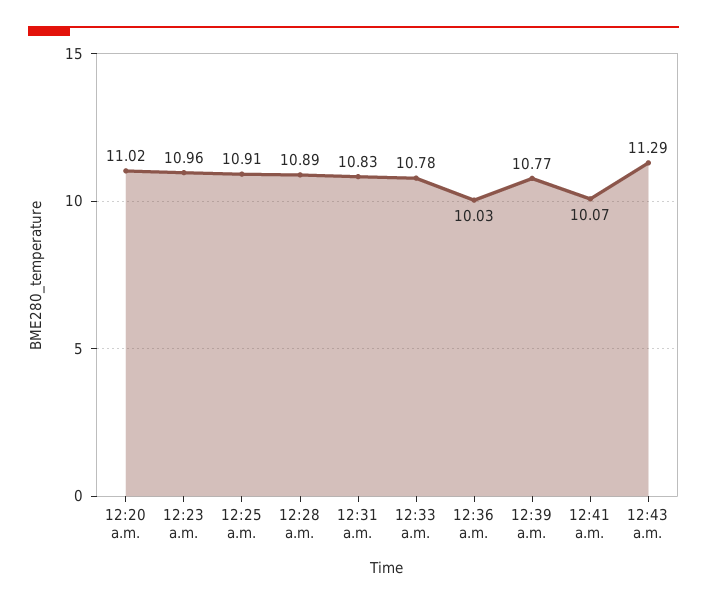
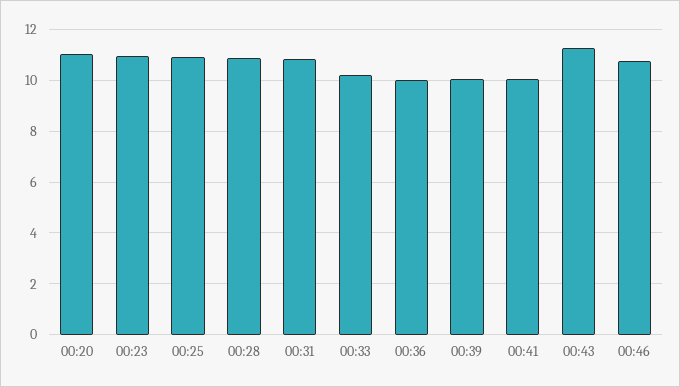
12:33 a.m.: 10.78 -> 10.25
12:39 a.m.: 10.77 -> 10
00:46: none -> 10.75

